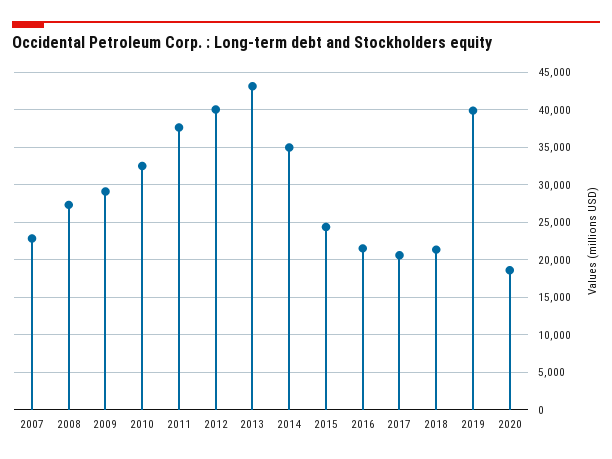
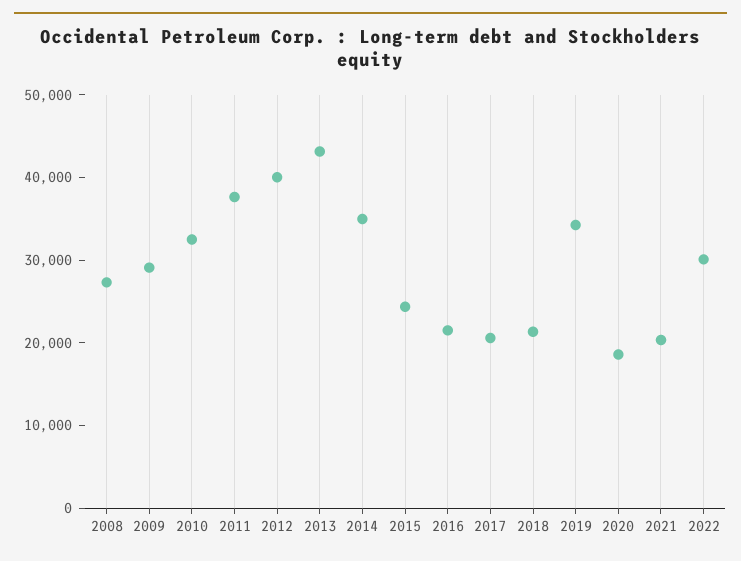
2007: 23000 -> none
2019: 40000 -> 34000
2021: none -> 20000
2022: none -> 30000

